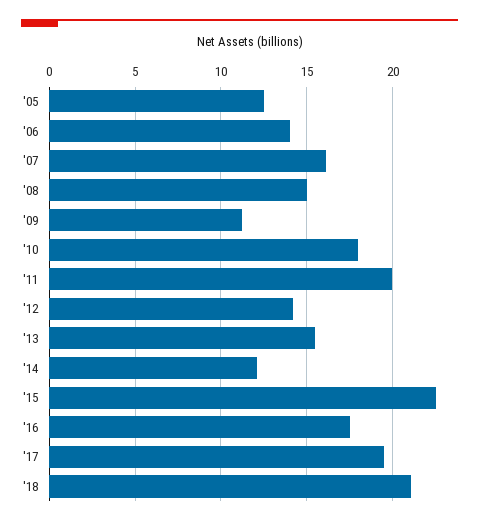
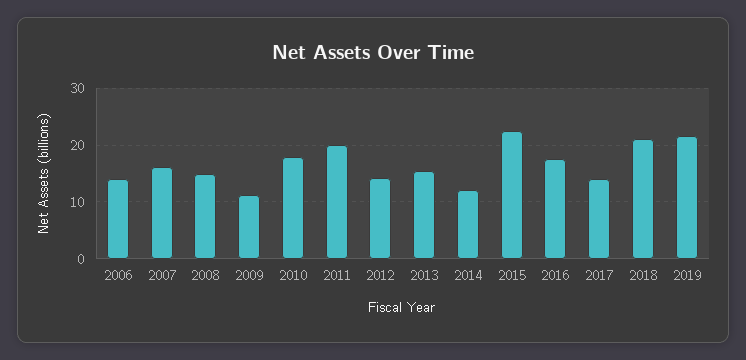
'05: 12.5 -> none
'17: 19.5 -> 14
2019: none -> 22

